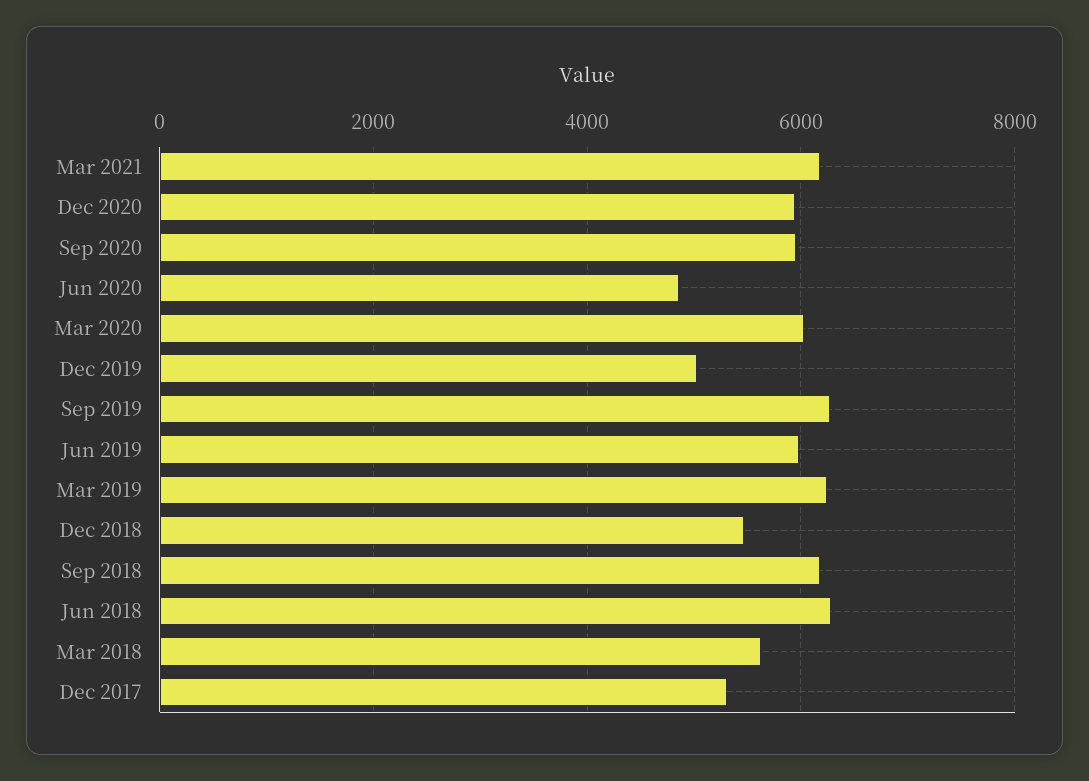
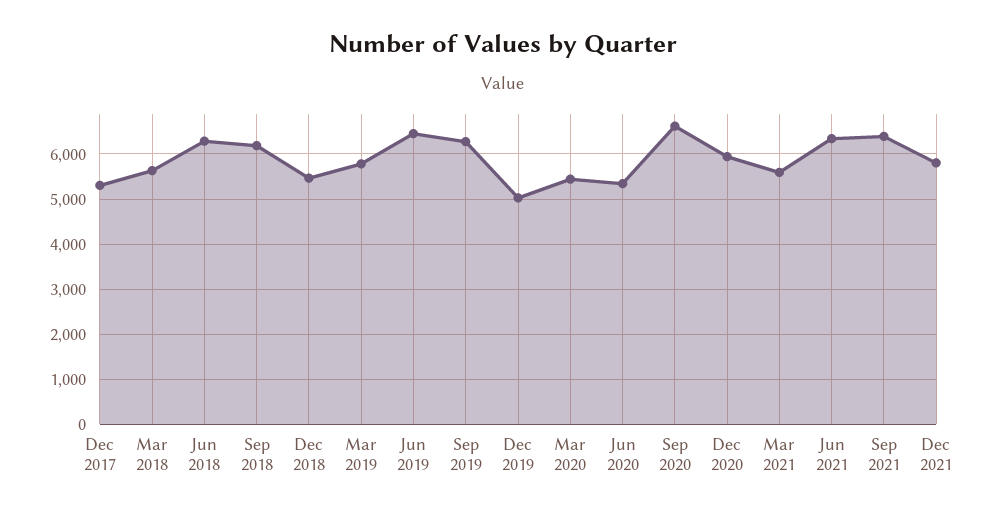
Mar 2021: 6200 -> 5600
Sep 2020: 6000 -> 6600
Jun 2020: 4800 -> 5400
Mar 2020: 6000 -> 5400
Jun 2019: 6000 -> 6400
Mar 2019: 6200 -> 5800
Jun 2021: none -> 6400
Sep 2021: none -> 6400
Dec 2021: none -> 5800

